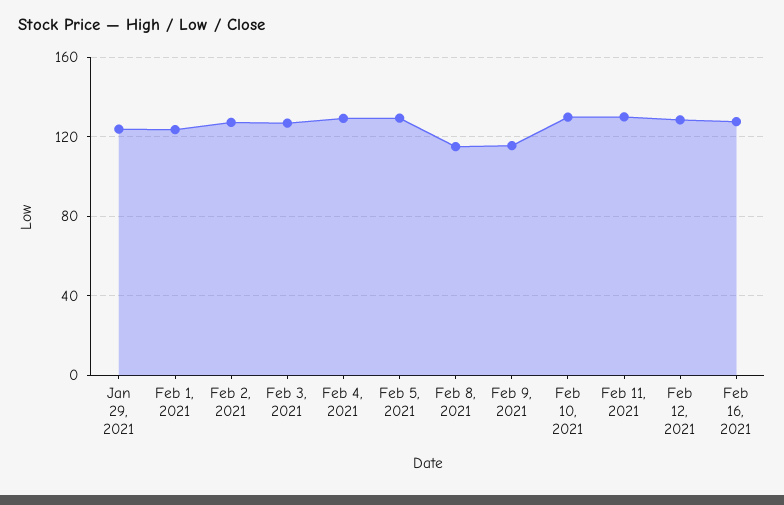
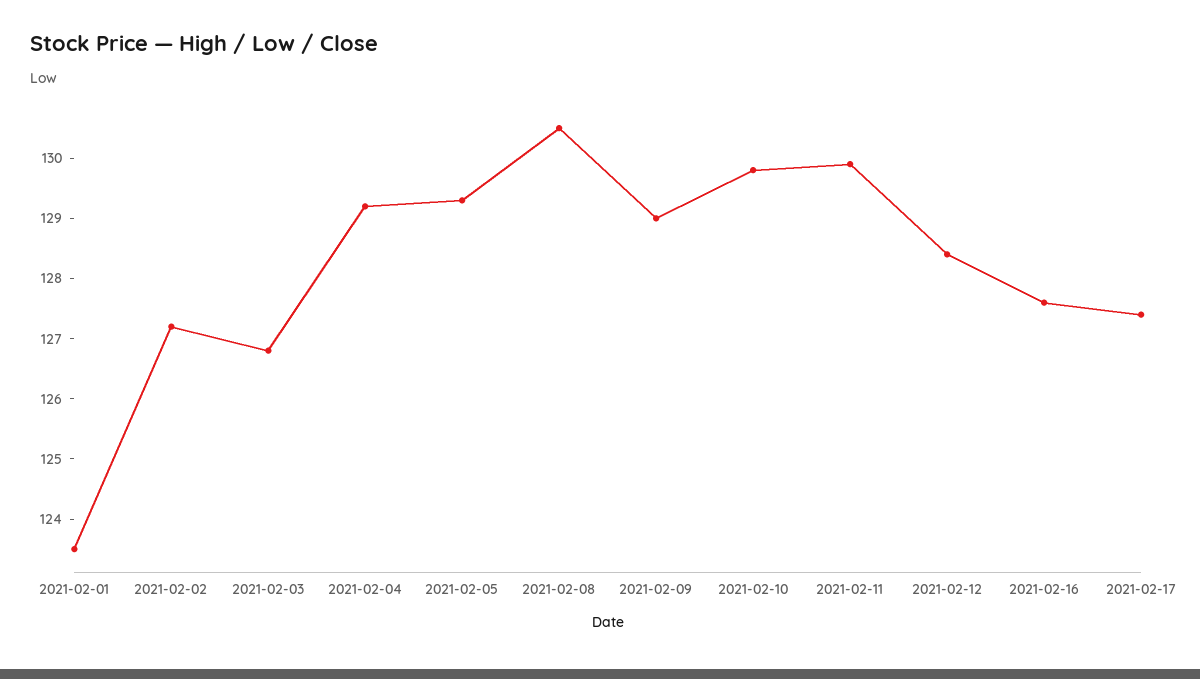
Jan 29, 2021: 125 -> none
Feb 8, 2021: 115 -> 130.5
Feb 9, 2021: 115 -> 129
2021-02-17: none -> 127.5

